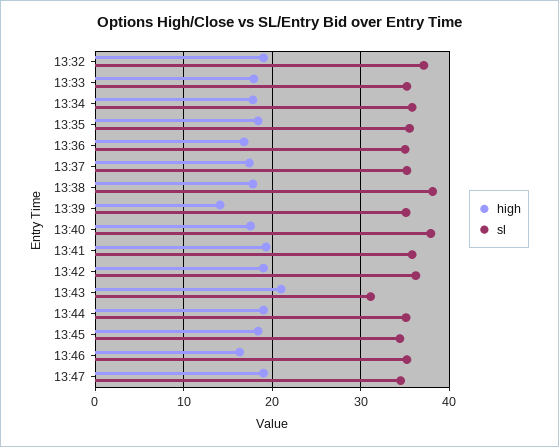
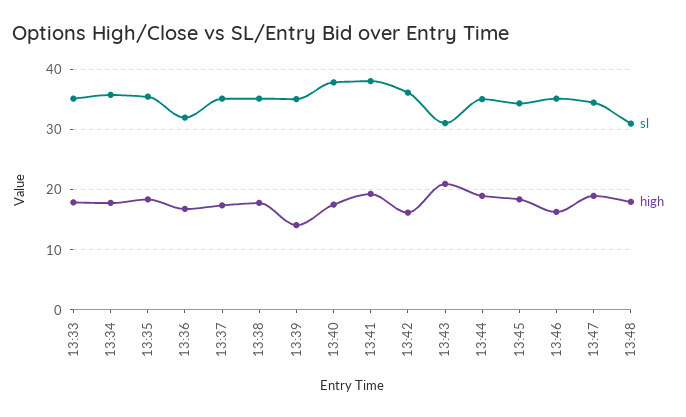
high, 13:32: 19 -> none
sl, 13:32: 37 -> none
sl, 13:36: 35 -> 32
sl, 13:38: 38 -> 35
sl, 13:41: 36 -> 38
high, 13:42: 19 -> 16
sl, 13:48: none -> 31
high, 13:48: none -> 18

